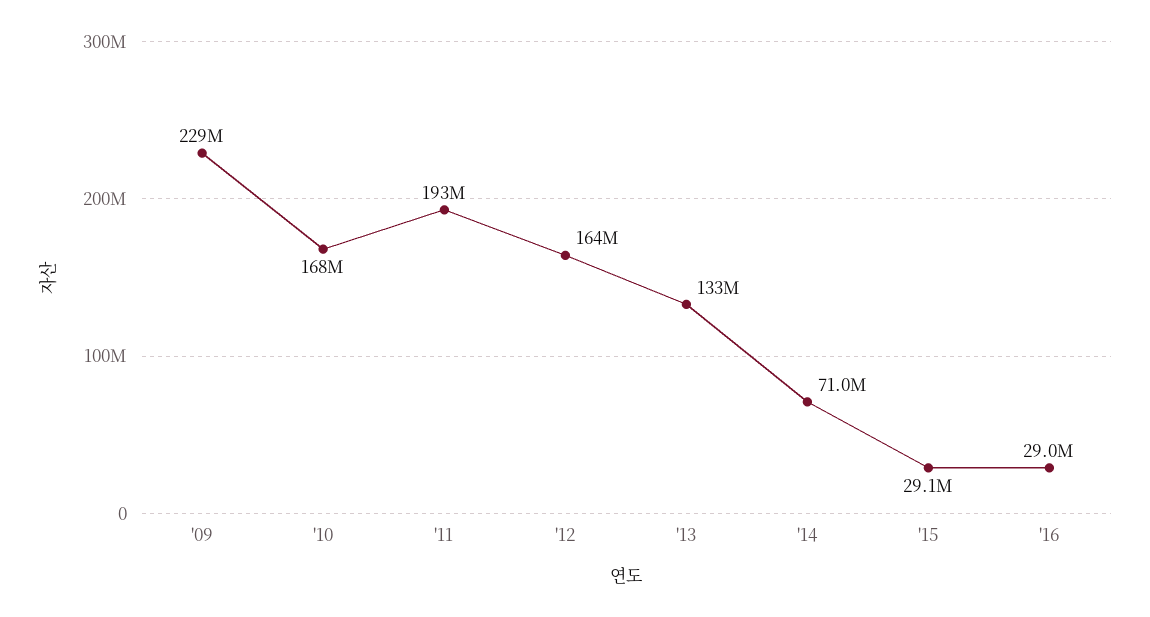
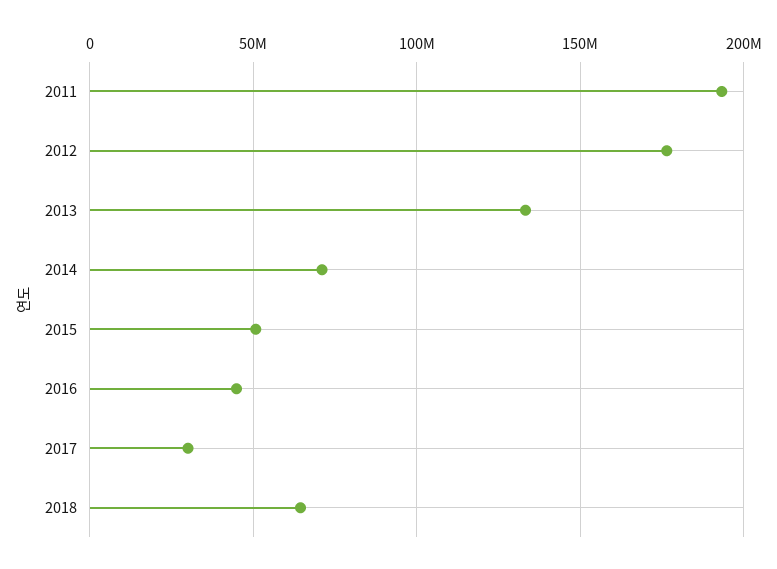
'09: 229000000 -> none
'10: 168000000 -> none
'12: 164000000 -> 175000000
'15: 29100000 -> 50000000
'16: 29000000 -> 45000000
2017: none -> 30000000
2018: none -> 65000000

